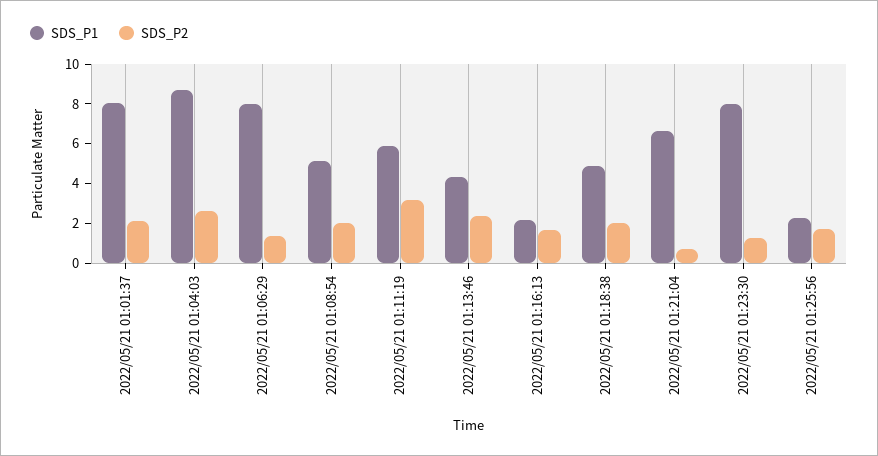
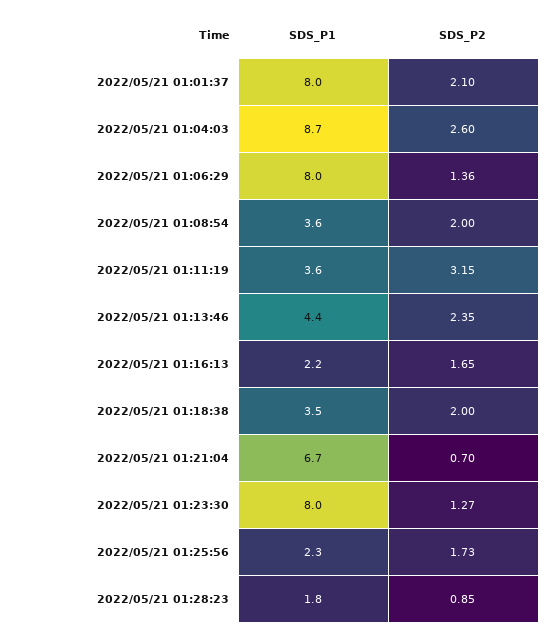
SDS_P1, 2022/05/21 01:08:54: 5 -> 3.6
SDS_P1, 2022/05/21 01:11:19: 6 -> 3.6
SDS_P1, 2022/05/21 01:18:38: 5 -> 3.5
SDS_P1, 2022/05/21 01:28:23: none -> 1.8
SDS_P2, 2022/05/21 01:28:23: none -> 0.85

